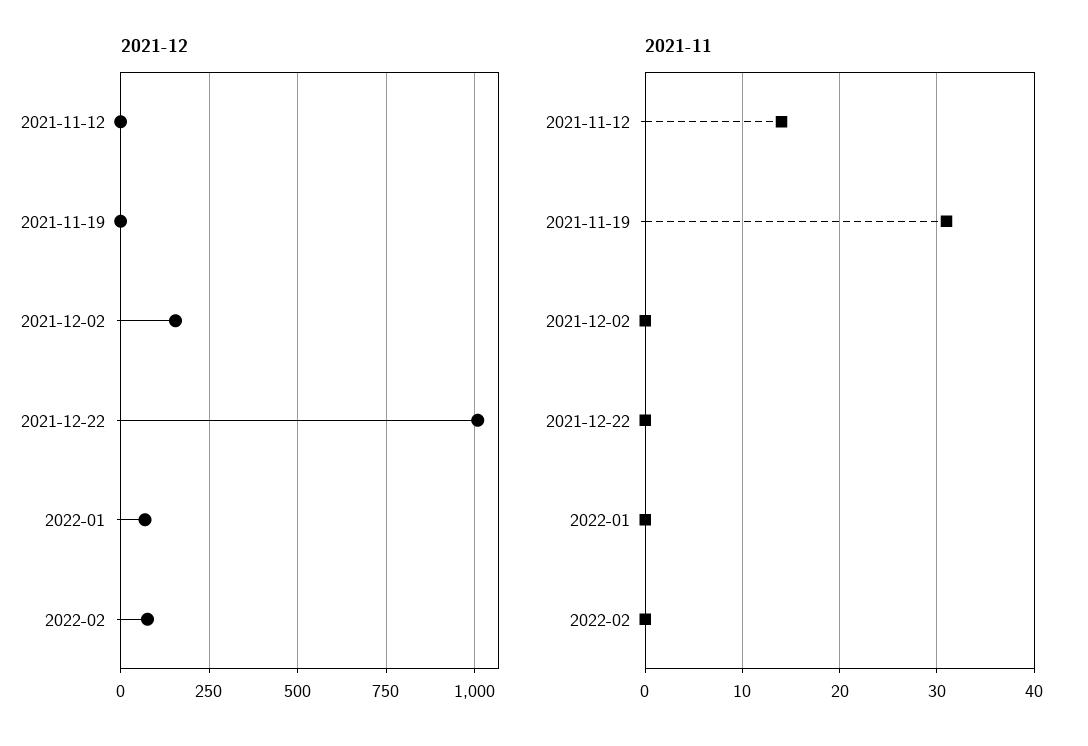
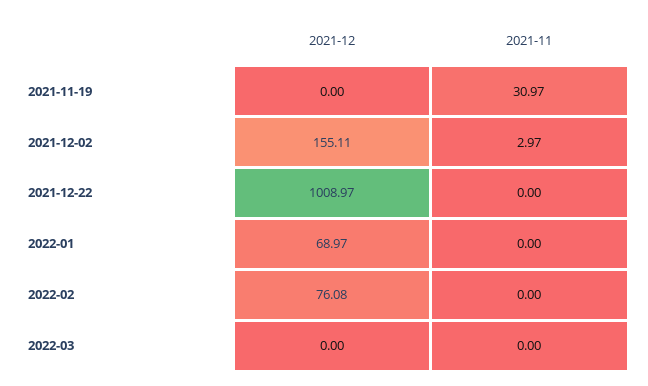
2021-12, 2021-11-12: 0 -> none
2021-11, 2021-11-12: 14 -> none
2021-11, 2021-12-02: 0 -> 2.97
2021-12, 2022-03: none -> 0
2021-11, 2022-03: none -> 0

